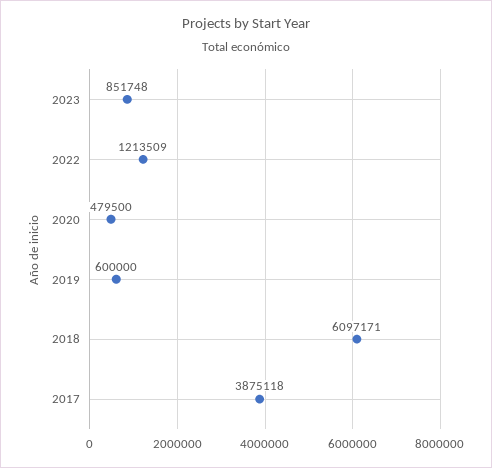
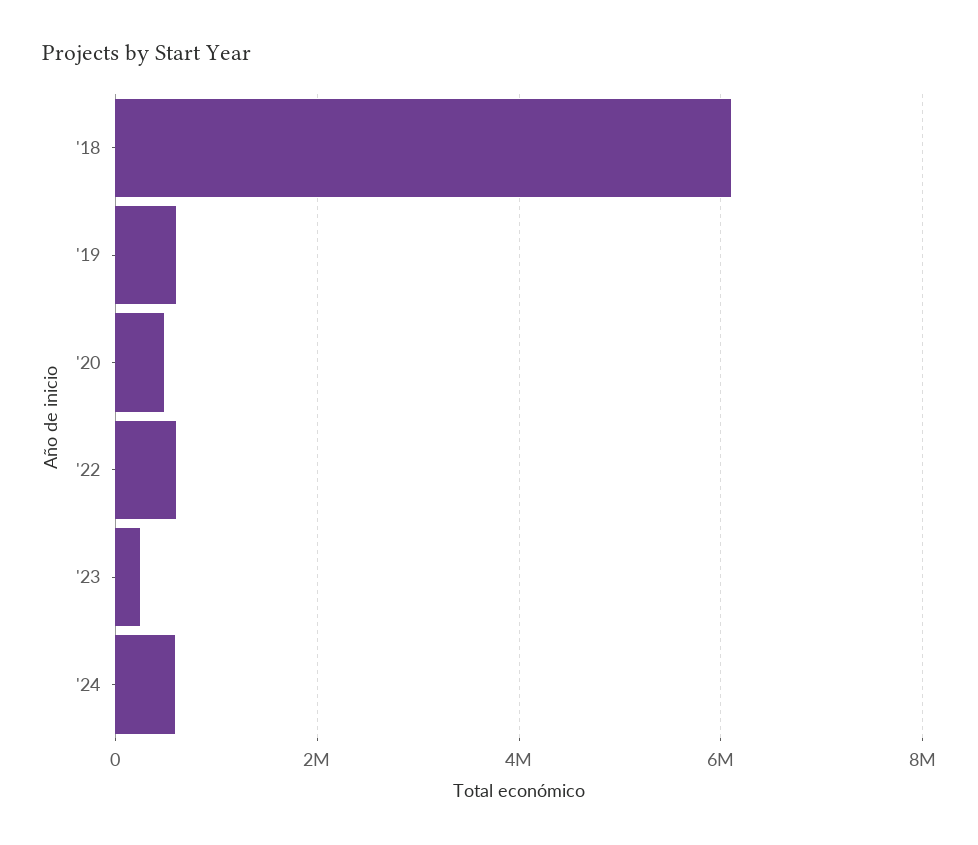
2023: 851748 -> 200000
2022: 1213509 -> 600000
2017: 3875118 -> none
'24: none -> 600000

